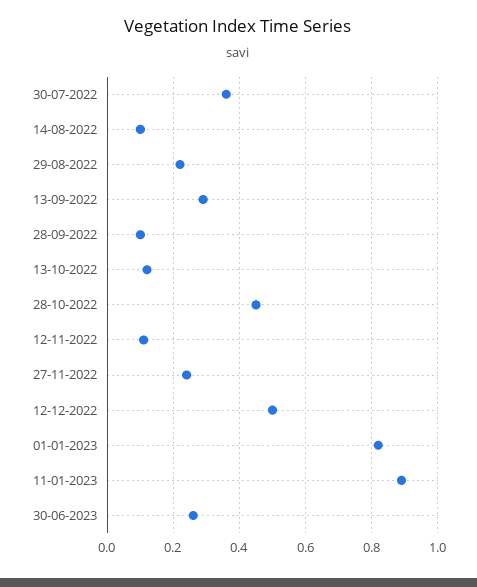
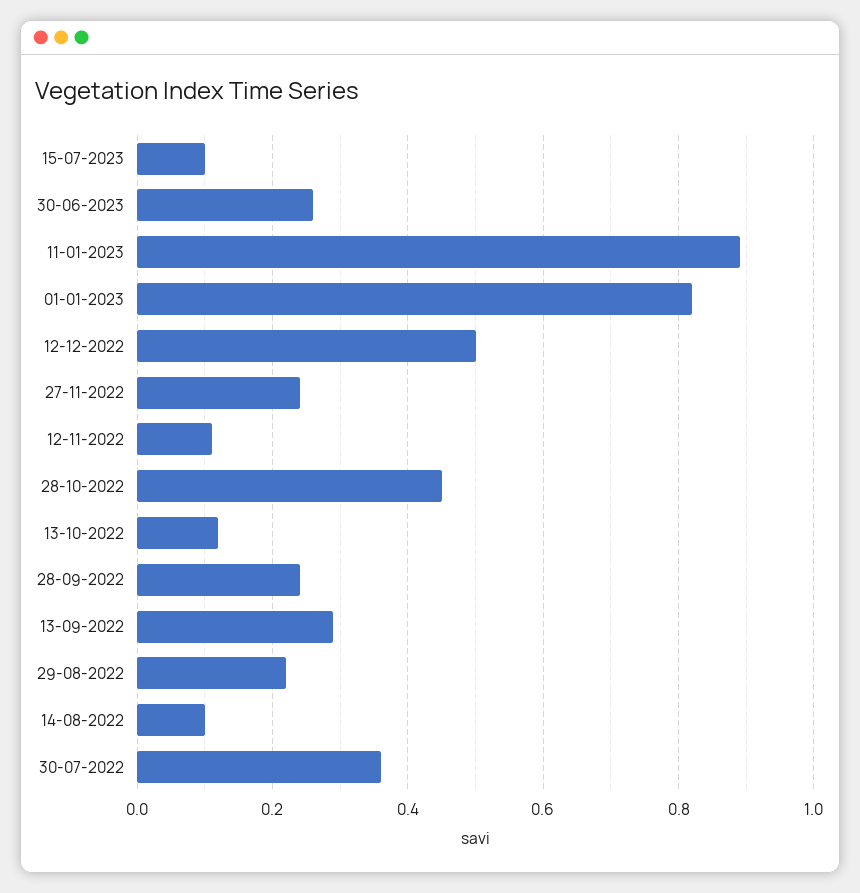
28-09-2022: 0.1 -> 0.25
15-07-2023: none -> 0.1

